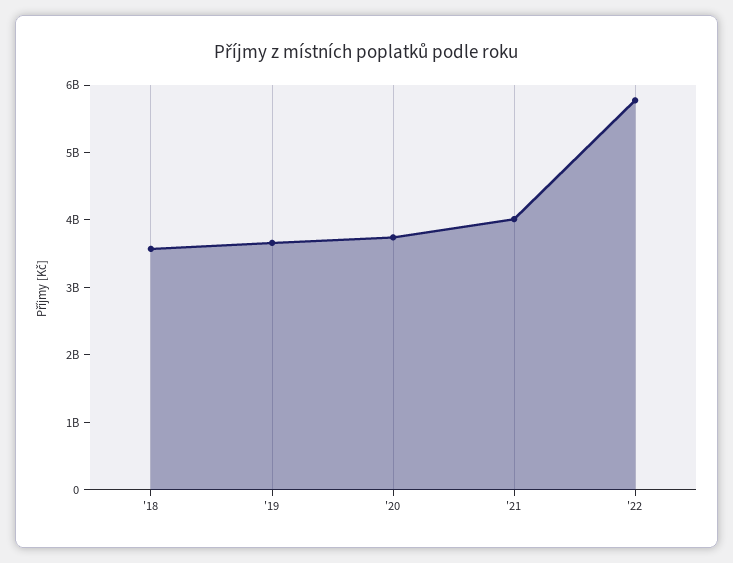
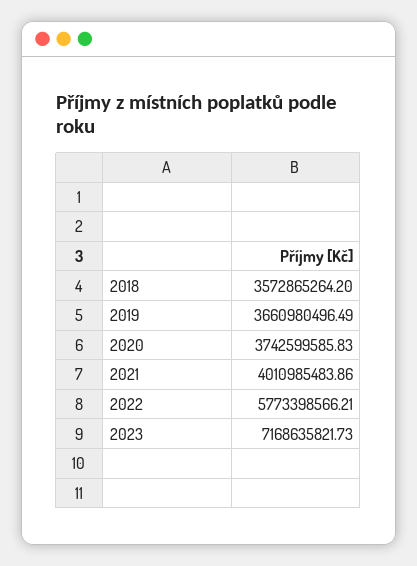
2023: none -> 7168635821.73

